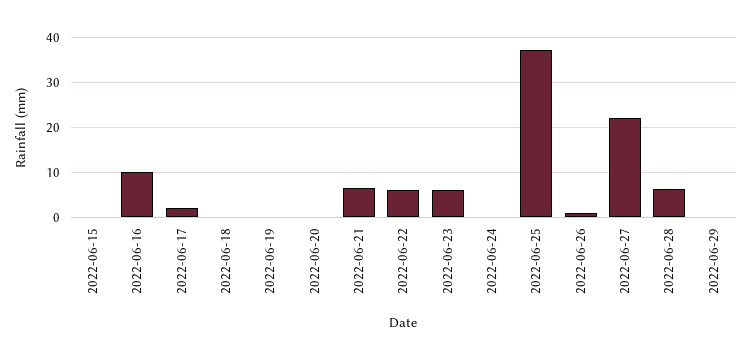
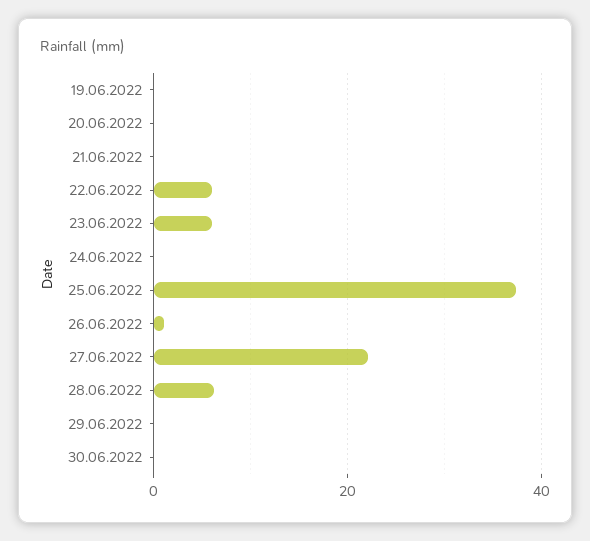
2022-06-15: 0 -> none
2022-06-16: 10 -> none
2022-06-17: 2 -> none
2022-06-18: 0 -> none
2022-06-21: 6 -> 0
30.06.2022: none -> 0

